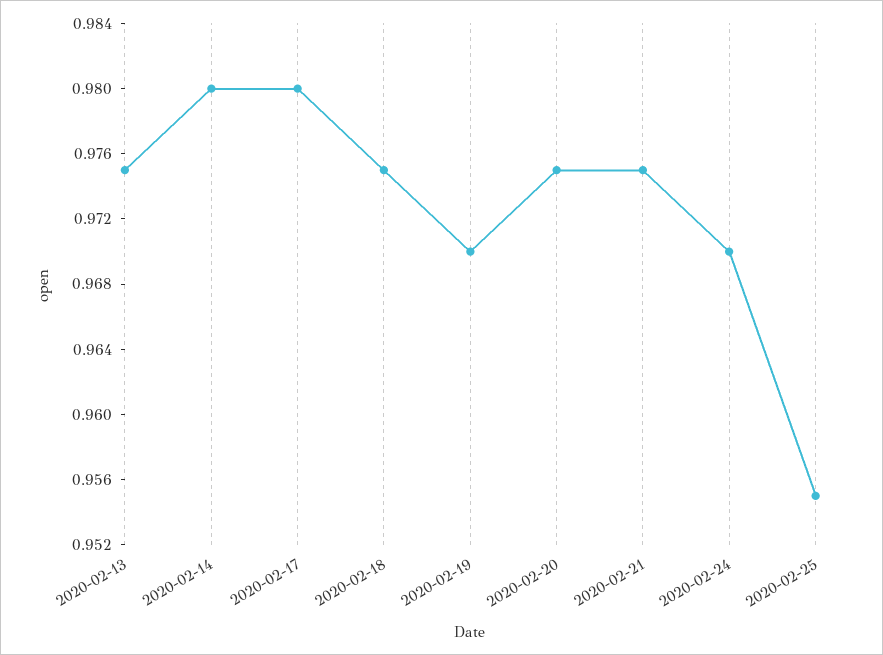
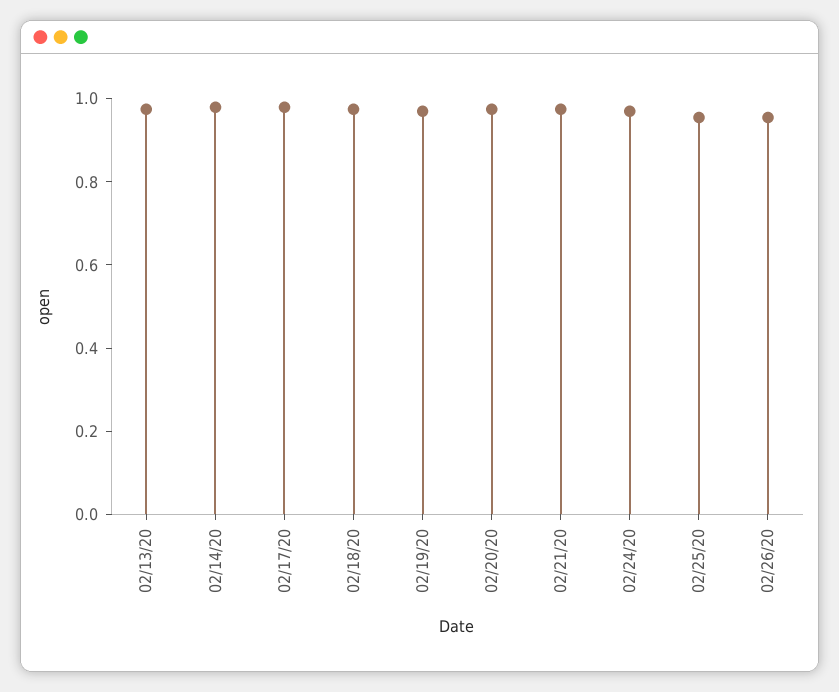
02/26/20: none -> 0.95

